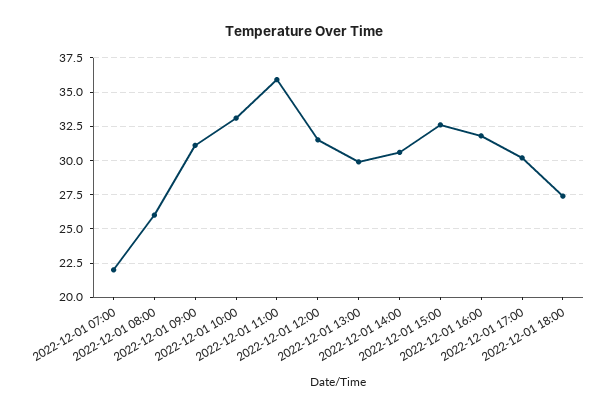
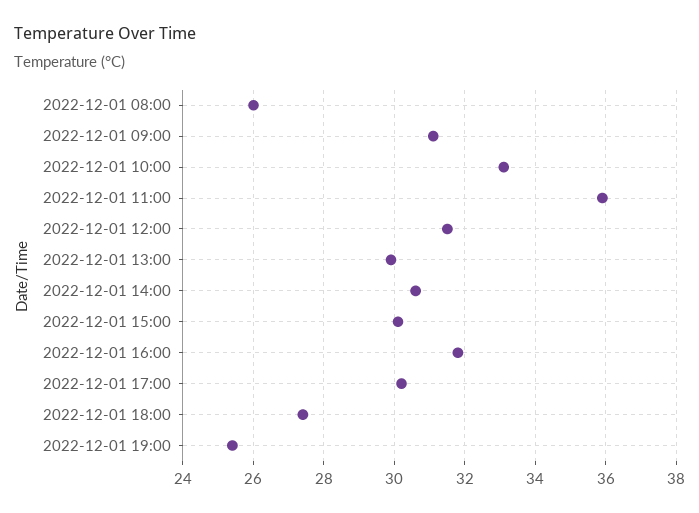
2022-12-01 07:00: 22 -> none
2022-12-01 15:00: 32.5 -> 30
2022-12-01 19:00: none -> 25.5

